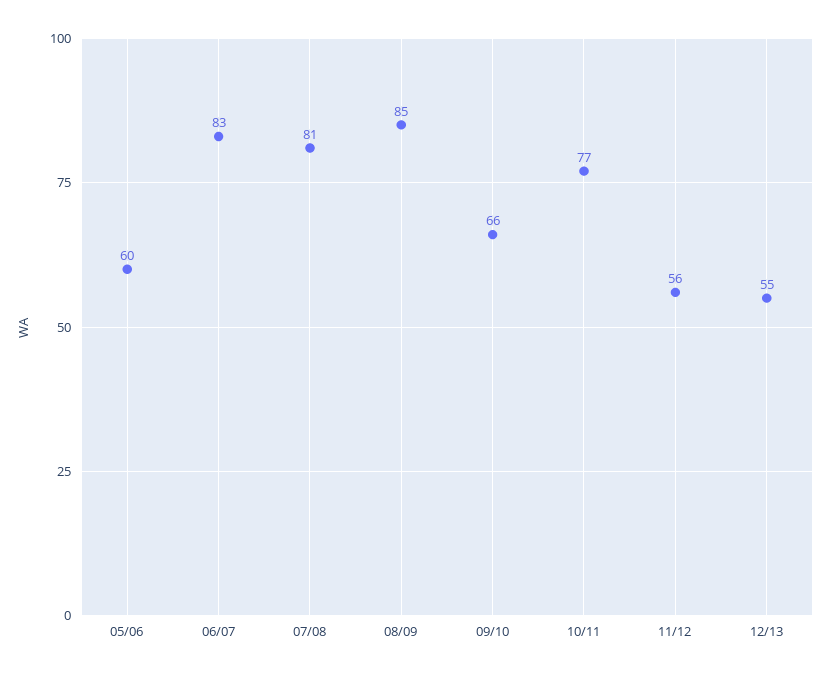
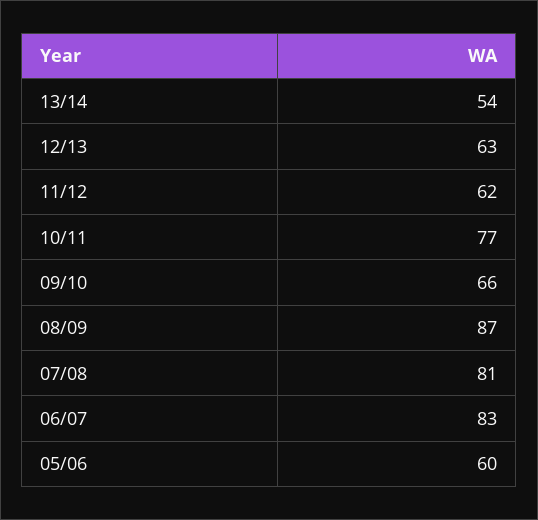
08/09: 85 -> 87
11/12: 56 -> 62
12/13: 55 -> 63
13/14: none -> 54

